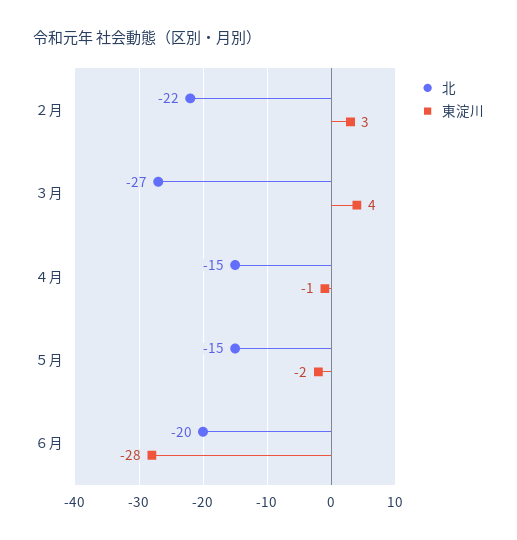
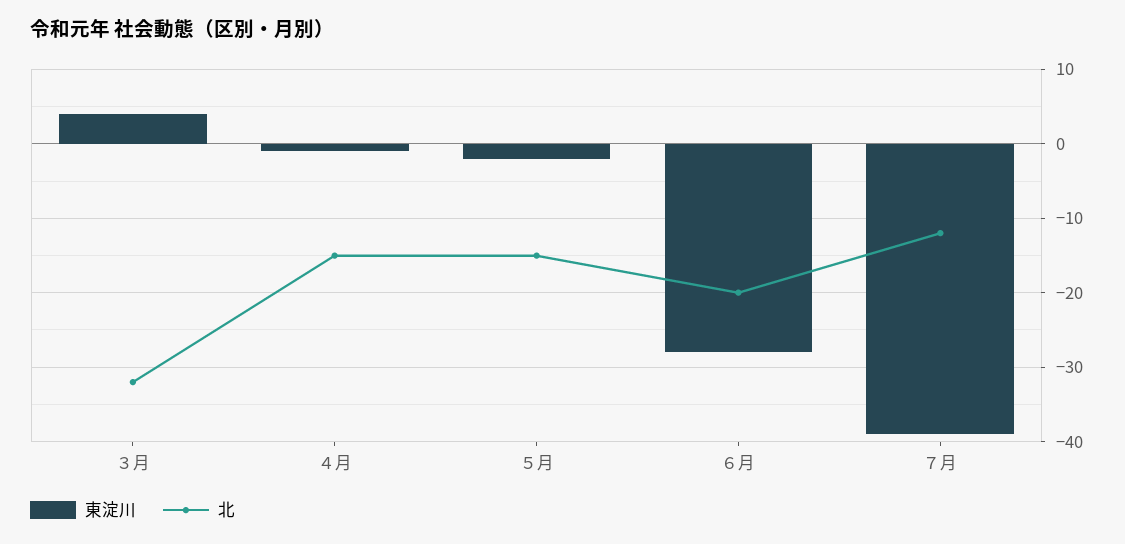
北, ２月: -22 -> none
東淀川, ２月: 3 -> none
北, ３月: -27 -> -32
東淀川, ７月: none -> -39
北, ７月: none -> -12

